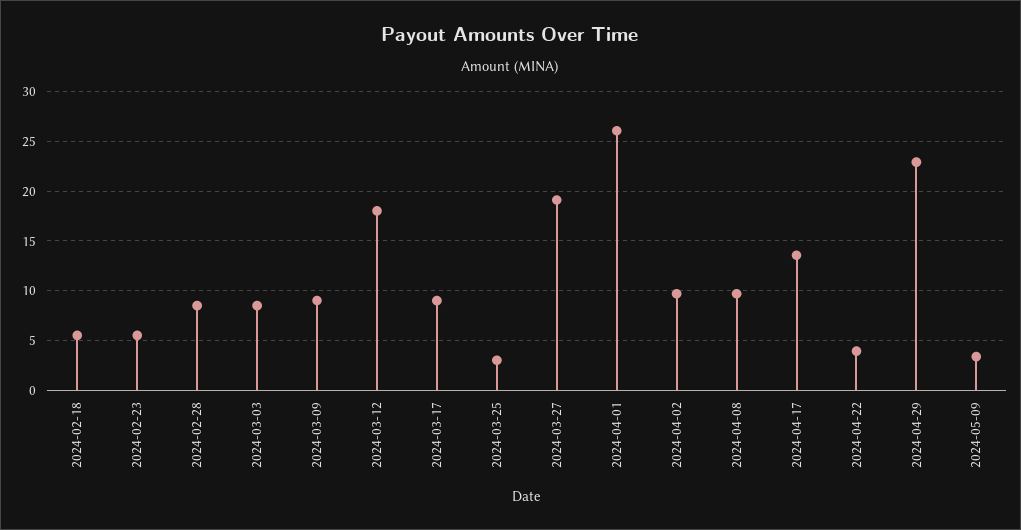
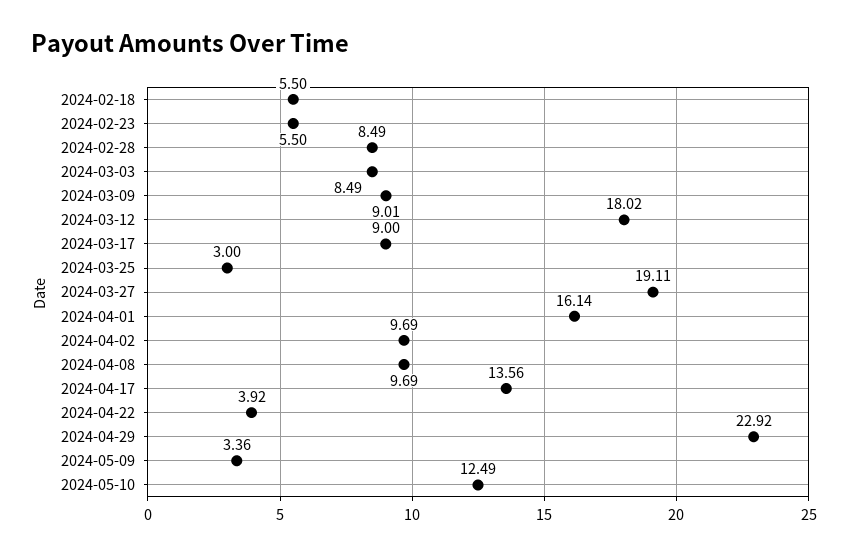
2024-04-01: 26 -> 16.14
2024-05-10: none -> 12.49

